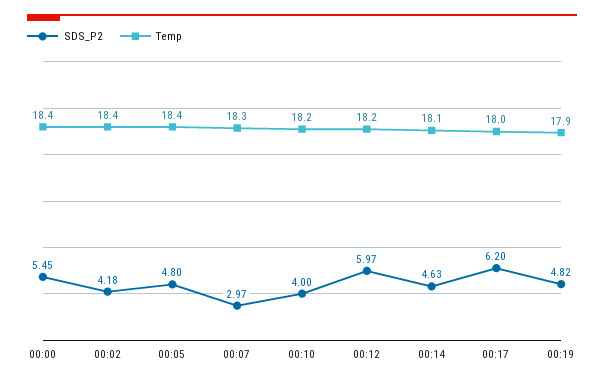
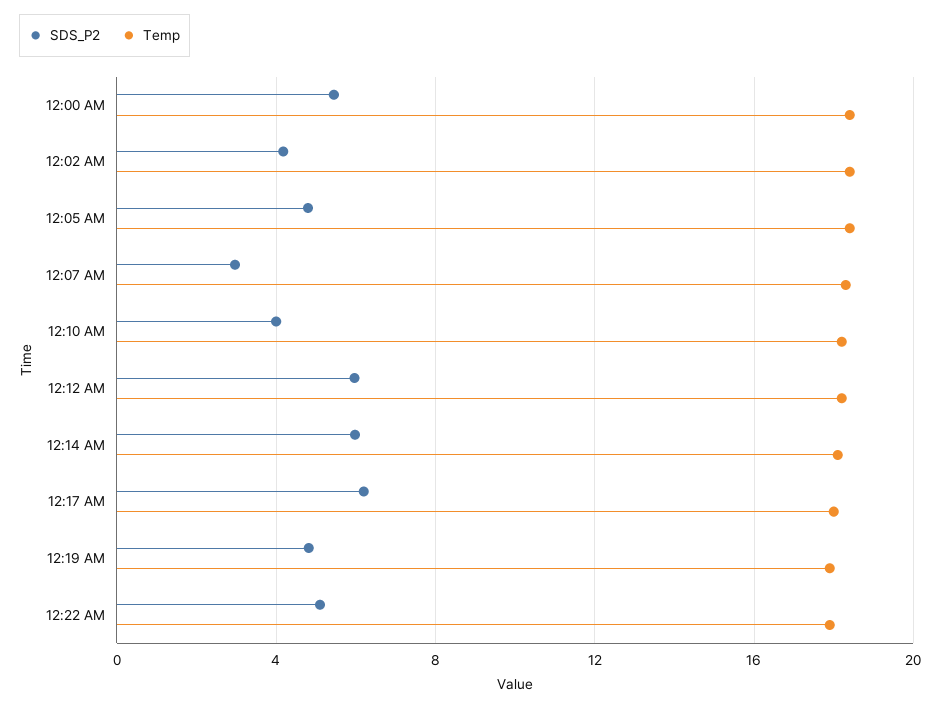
SDS_P2, 00:14: 4.63 -> 6
SDS_P2, 12:22 AM: none -> 5
Temp, 12:22 AM: none -> 18

